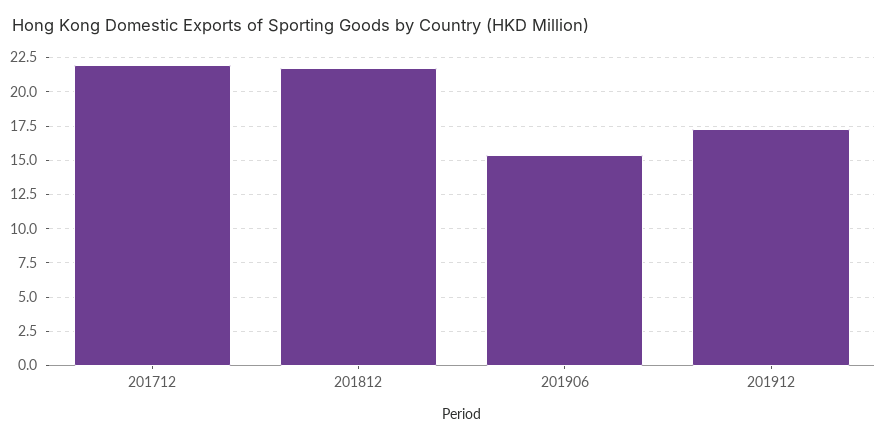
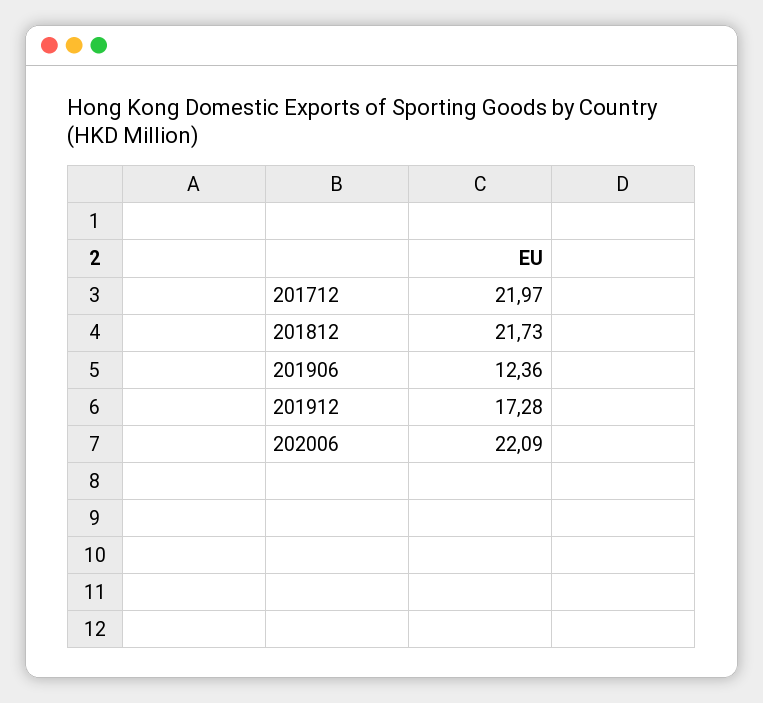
201906: 15.5 -> 12.36
202006: none -> 22.09

